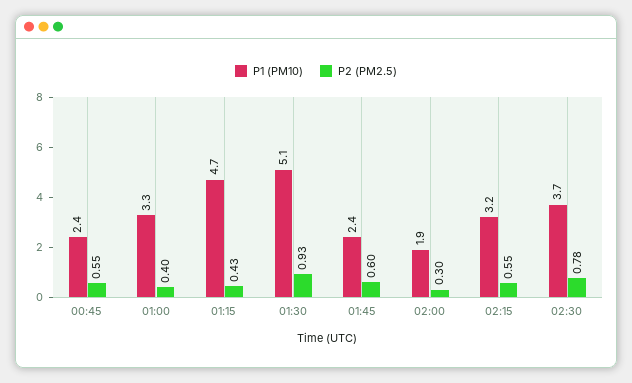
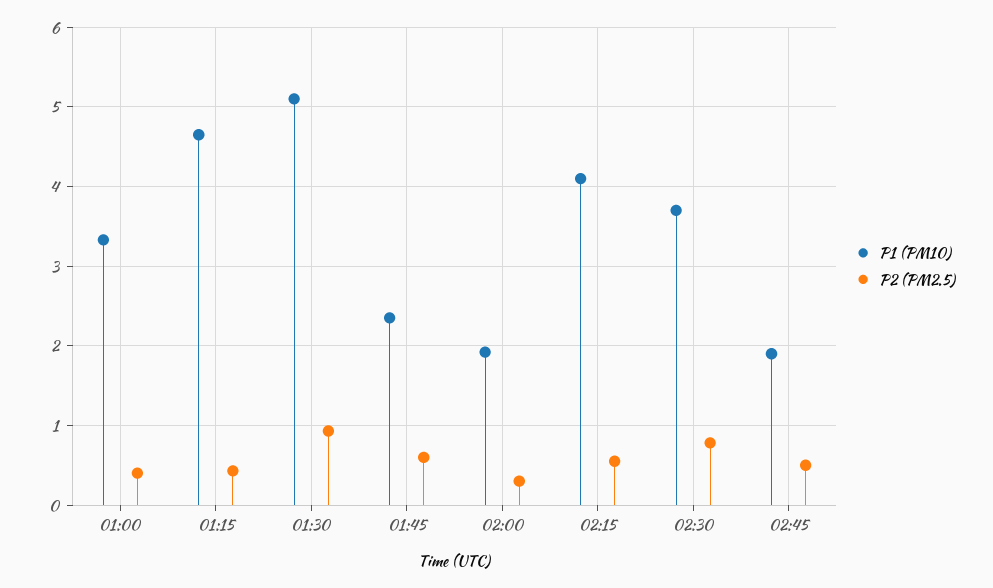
P1 (PM10), 00:45: 2.4 -> none
P2 (PM2.5), 00:45: 0.55 -> none
P1 (PM10), 02:15: 3.2 -> 4.1
P1 (PM10), 02:45: none -> 1.9
P2 (PM2.5), 02:45: none -> 0.5

